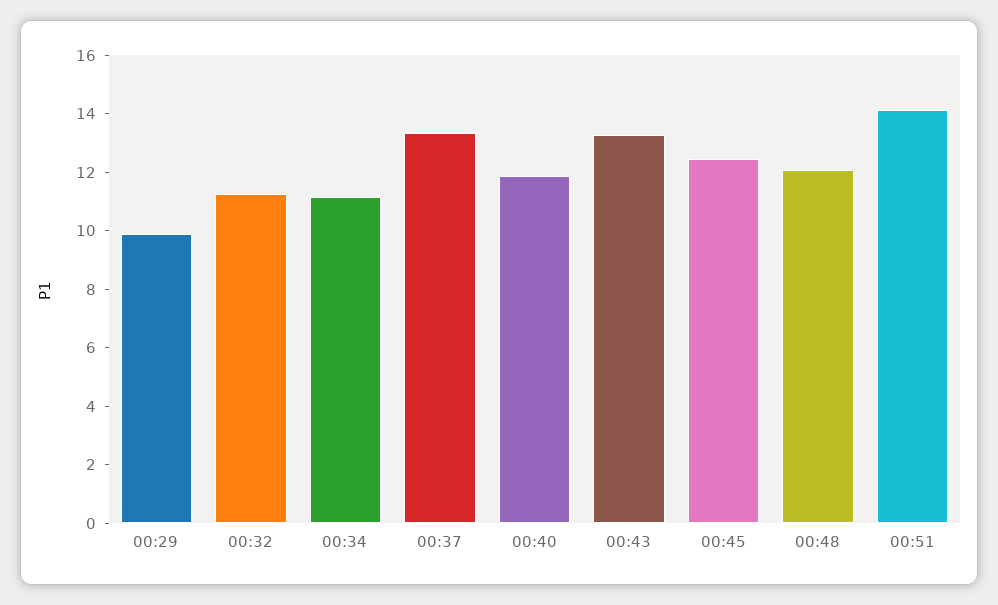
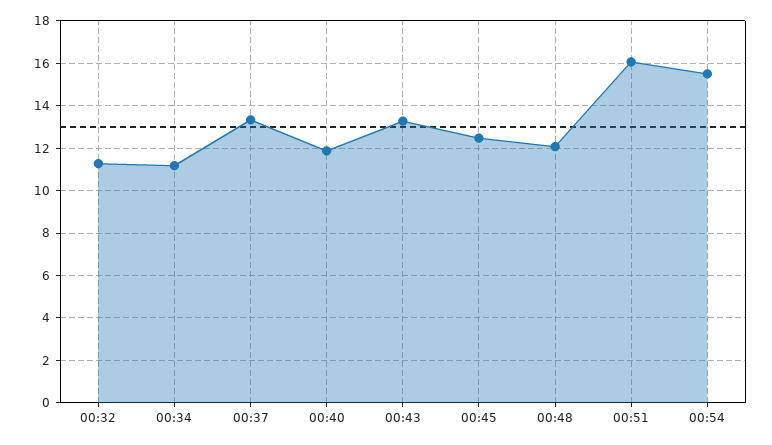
00:29: 10 -> none
00:51: 14 -> 16
00:54: none -> 15.5

